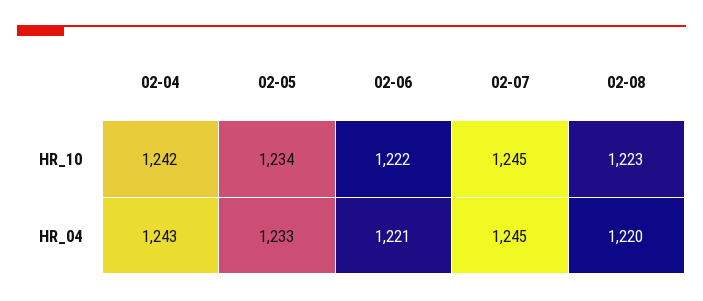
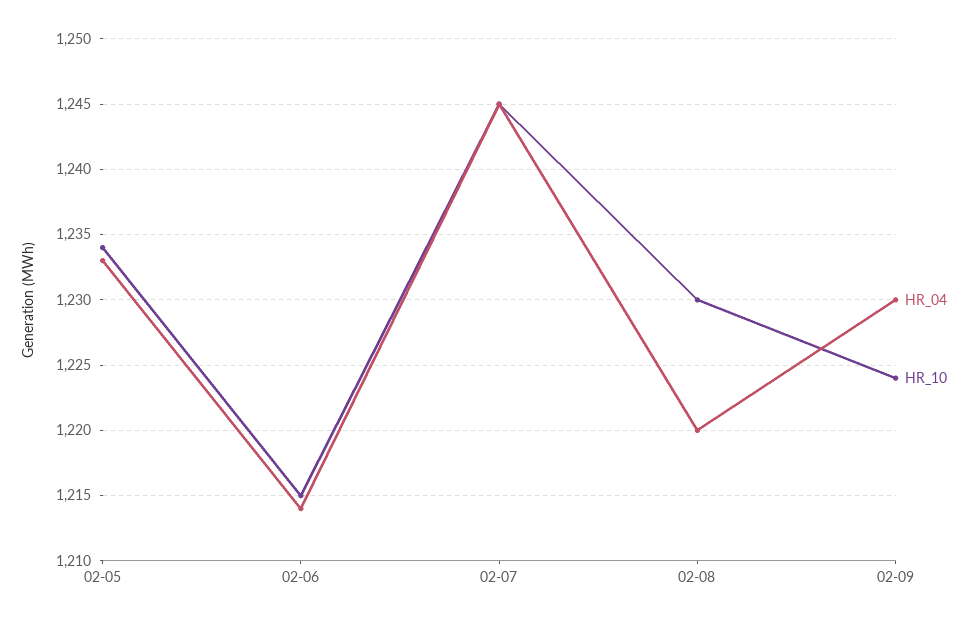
HR_10, 02-04: 1242 -> none
HR_10, 02-06: 1222 -> 1215
HR_10, 02-08: 1223 -> 1230
HR_04, 02-04: 1243 -> none
HR_04, 02-06: 1221 -> 1214
HR_04, 02-09: none -> 1230
HR_10, 02-09: none -> 1224

